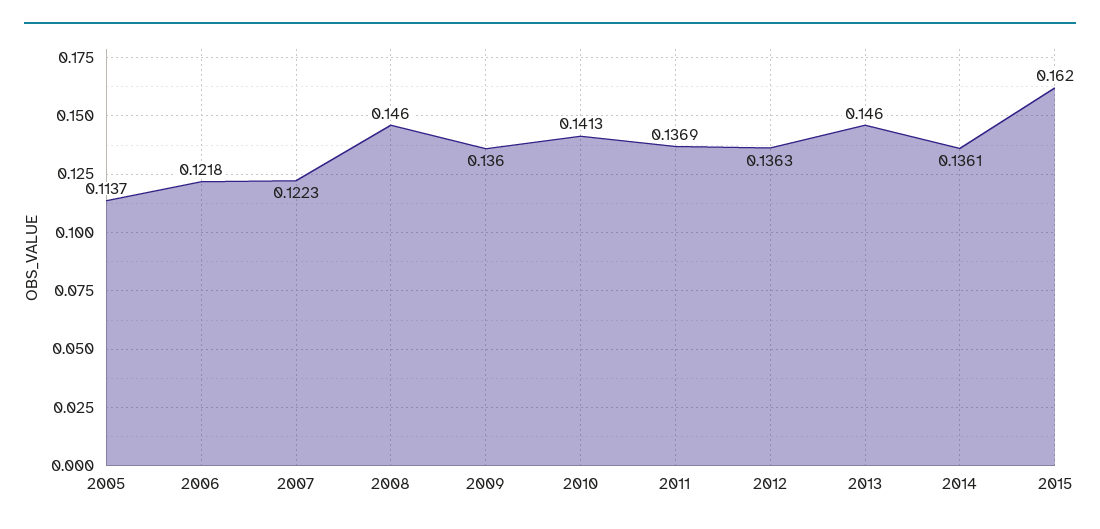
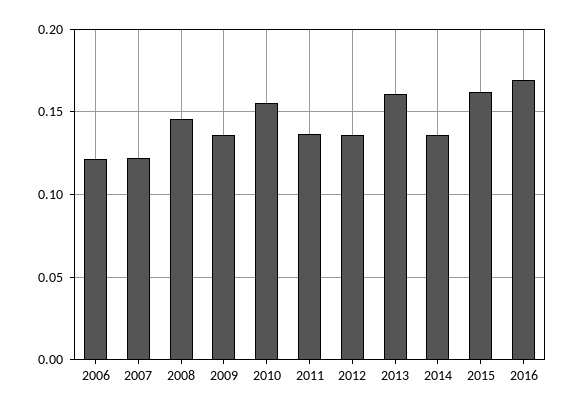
2005: 0.1137 -> none
2010: 0.1413 -> 0.155
2013: 0.146 -> 0.16
2016: none -> 0.17

